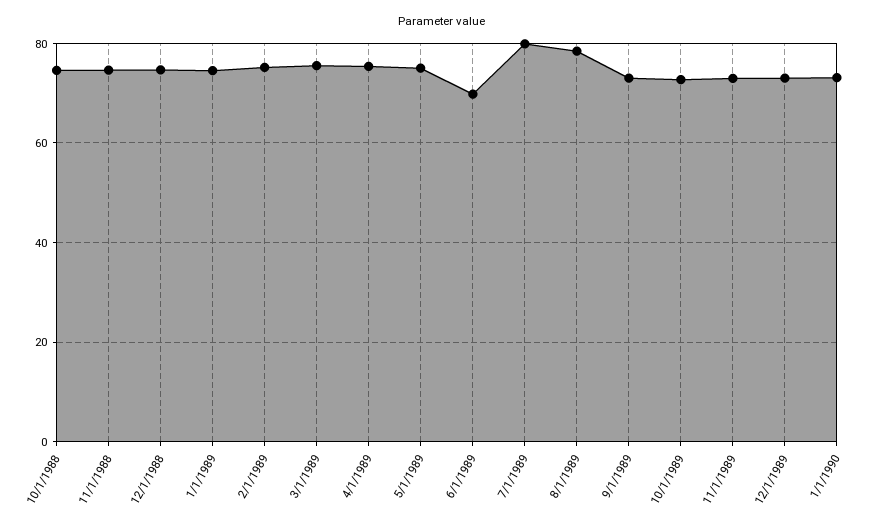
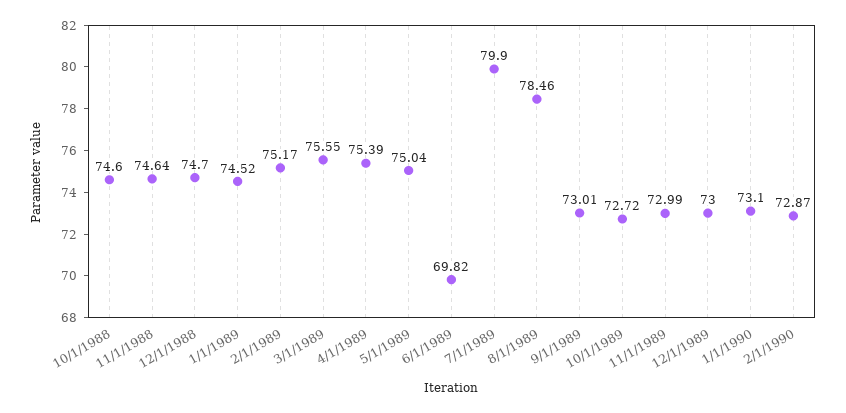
2/1/1990: none -> 72.87

